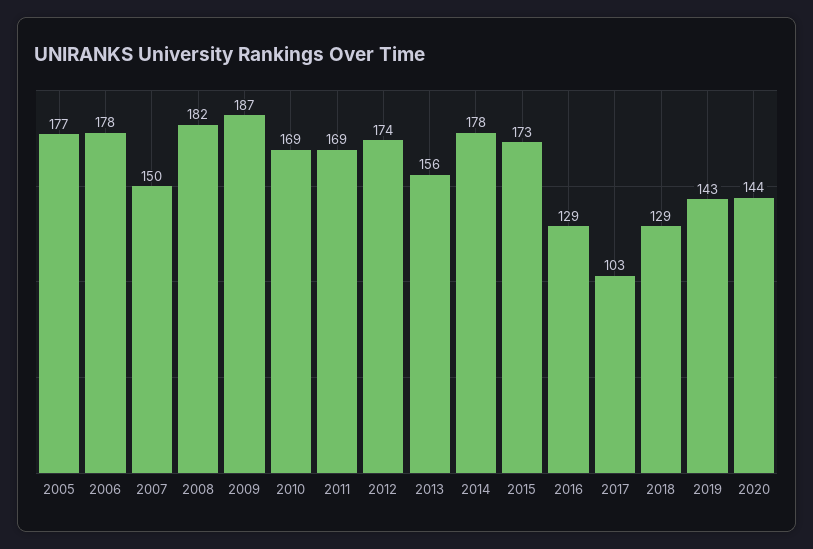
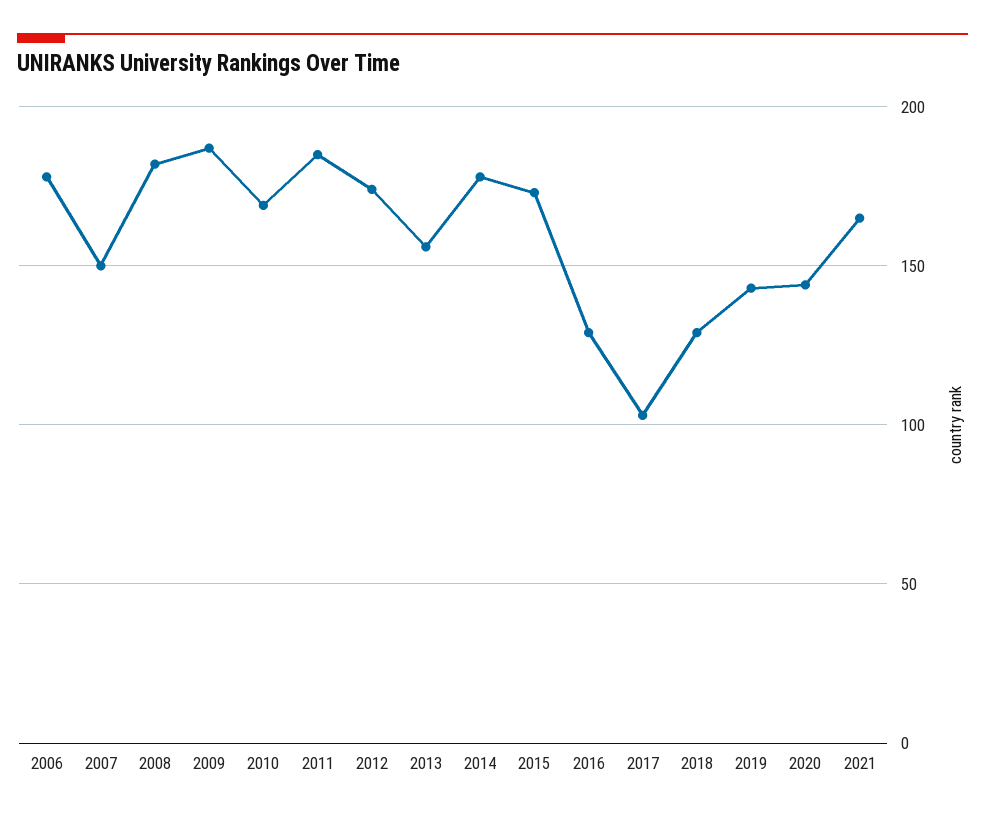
2005: 177 -> none
2011: 169 -> 185
2021: none -> 165

